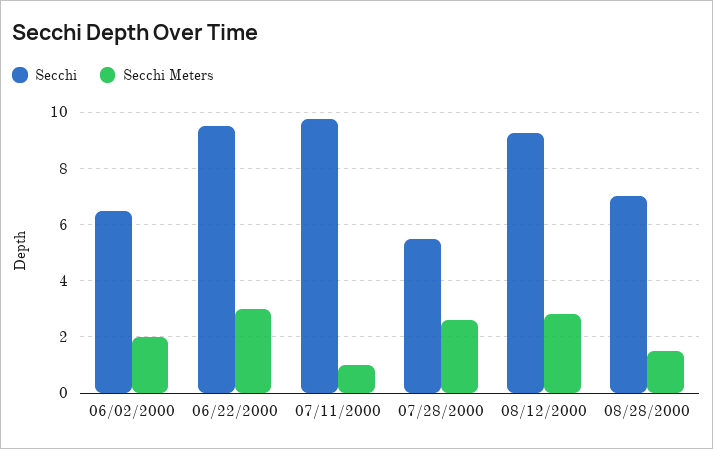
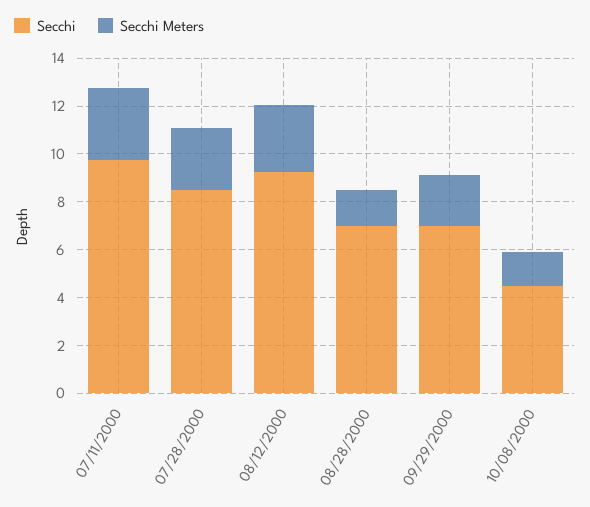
Secchi, 06/02/2000: 6.5 -> none
Secchi Meters, 06/02/2000: 2 -> none
Secchi, 06/22/2000: 9.5 -> none
Secchi Meters, 06/22/2000: 3 -> none
Secchi Meters, 07/11/2000: 1 -> 3
Secchi, 07/28/2000: 5.5 -> 8.5
Secchi, 09/29/2000: none -> 7
Secchi Meters, 09/29/2000: none -> 2
Secchi, 10/08/2000: none -> 4.5
Secchi Meters, 10/08/2000: none -> 1.5

